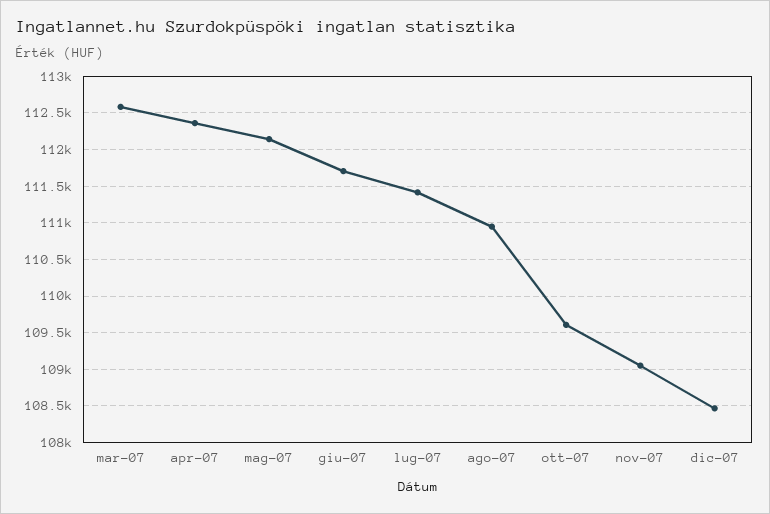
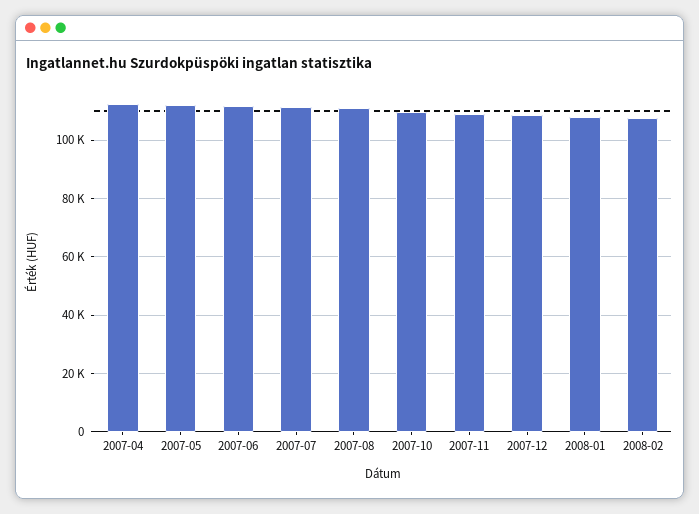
mar-07: 112600 -> none
2008-01: none -> 107500
2008-02: none -> 107500

